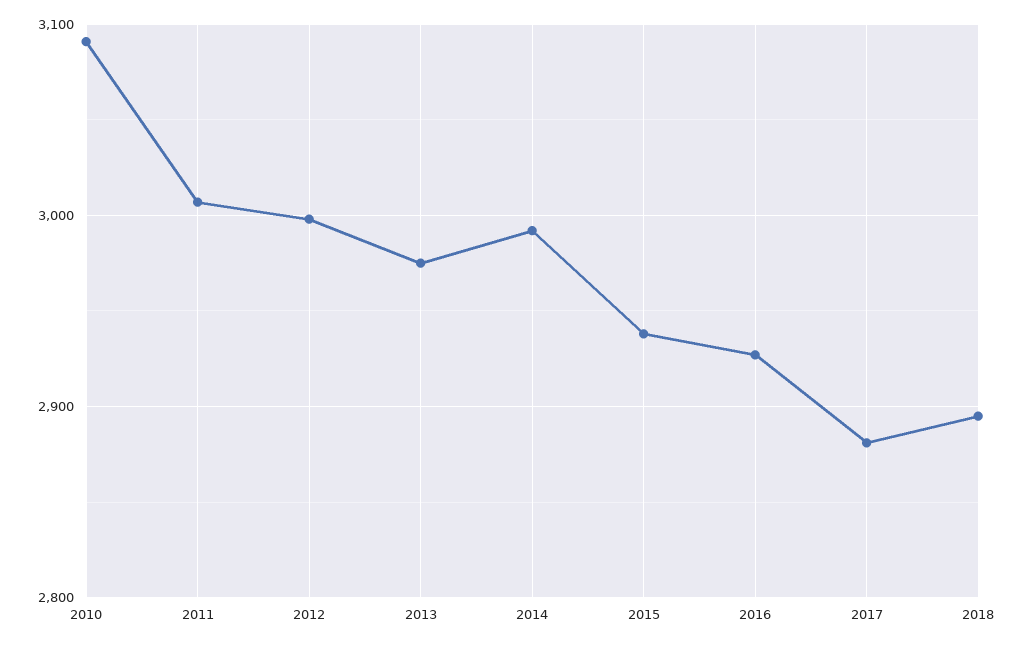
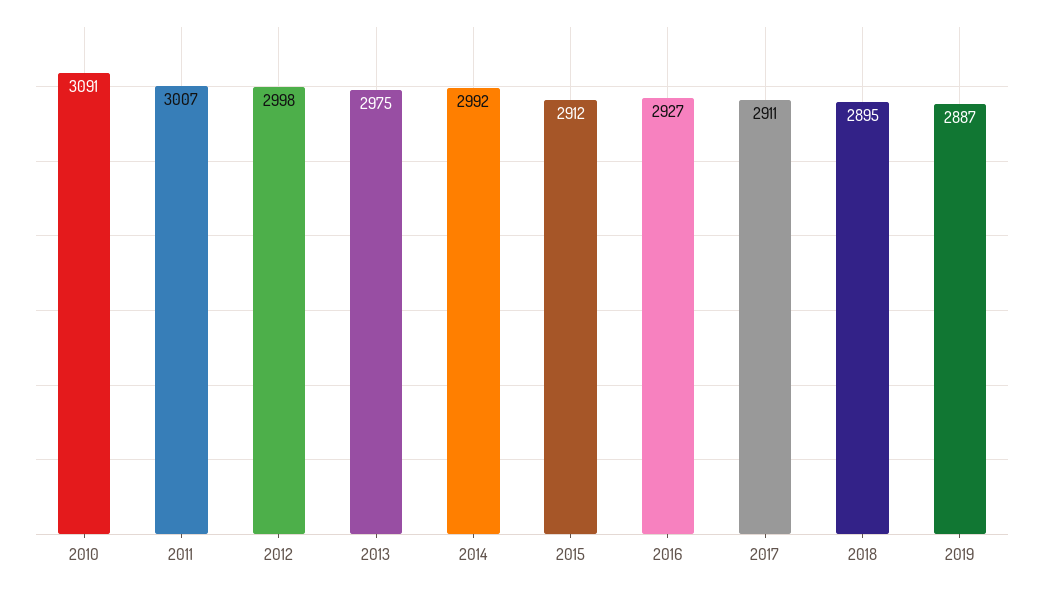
2015: 2940 -> 2912
2017: 2880 -> 2911
2019: none -> 2887

